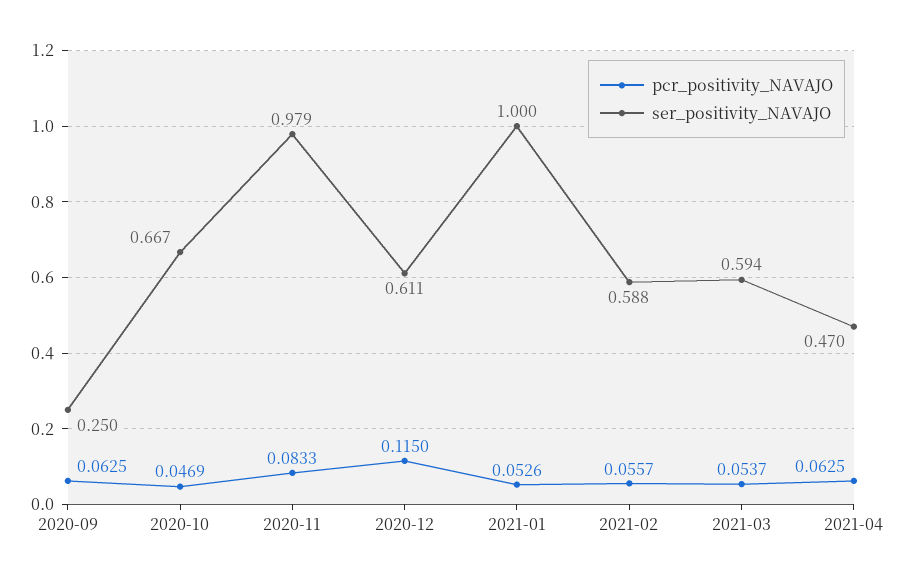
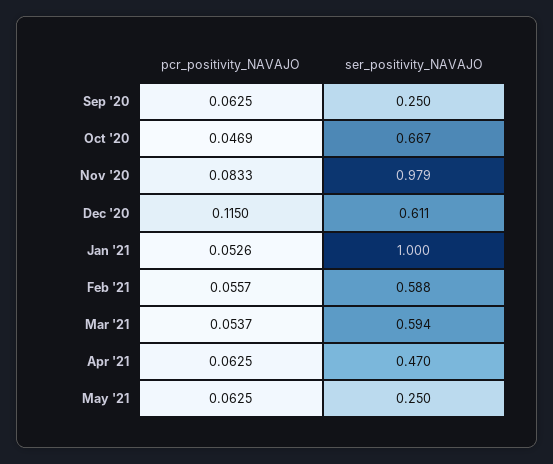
pcr_positivity_NAVAJO, May '21: none -> 0.0625
ser_positivity_NAVAJO, May '21: none -> 0.25

